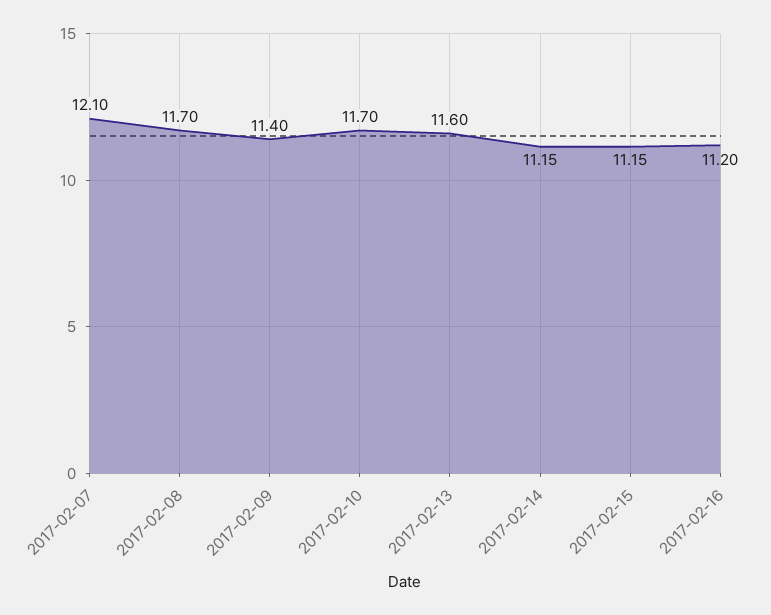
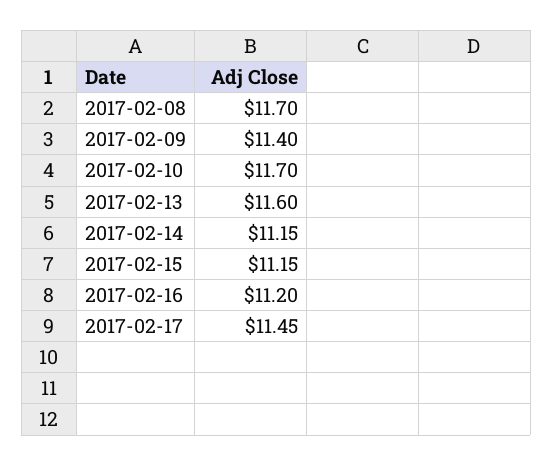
2017-02-07: 12.1 -> none
2017-02-17: none -> 11.45

